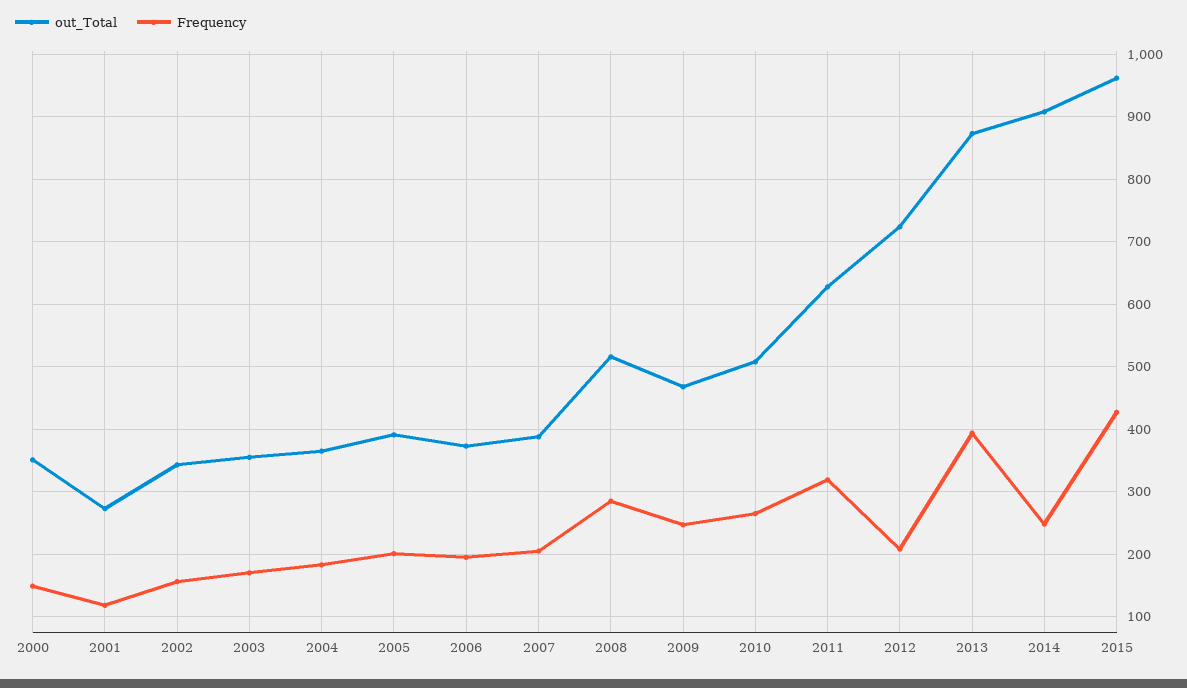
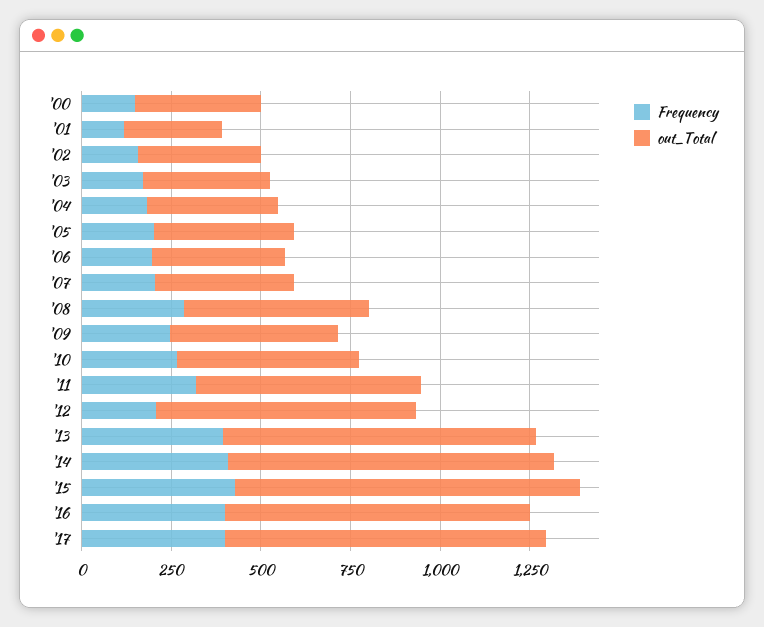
Frequency, 2014: 250 -> 400
Frequency, '16: none -> 400
out_Total, '16: none -> 850
Frequency, '17: none -> 400
out_Total, '17: none -> 900

